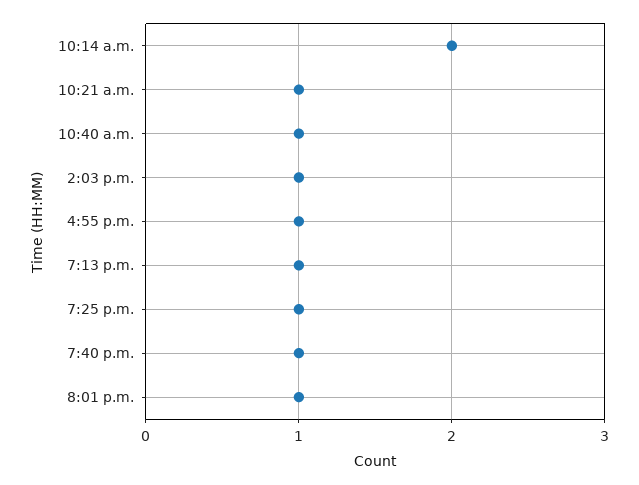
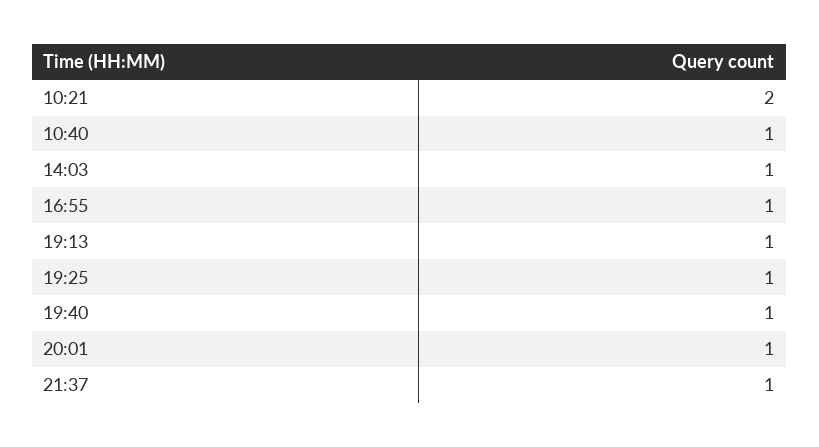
10:14 a.m.: 2 -> none
10:21 a.m.: 1 -> 2
21:37: none -> 1

